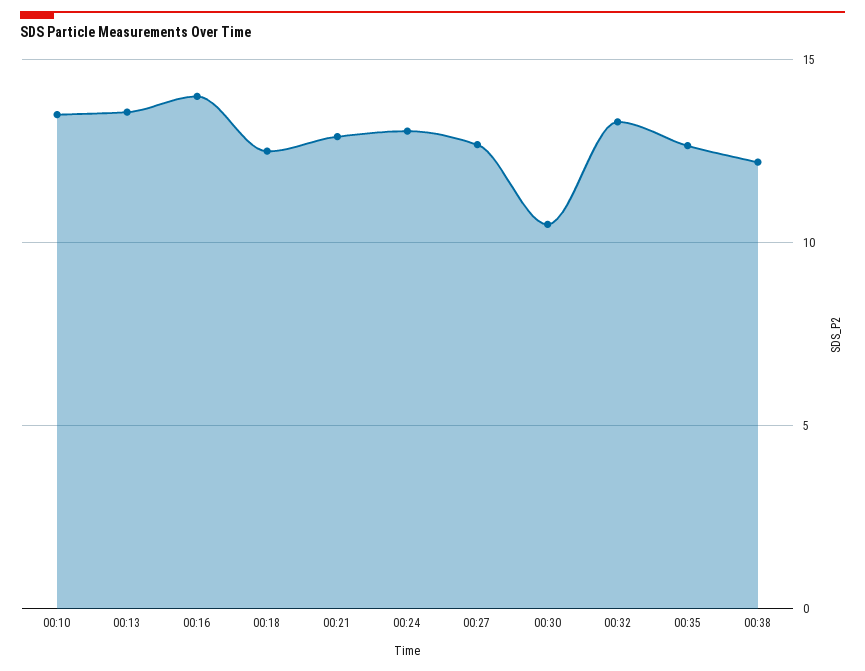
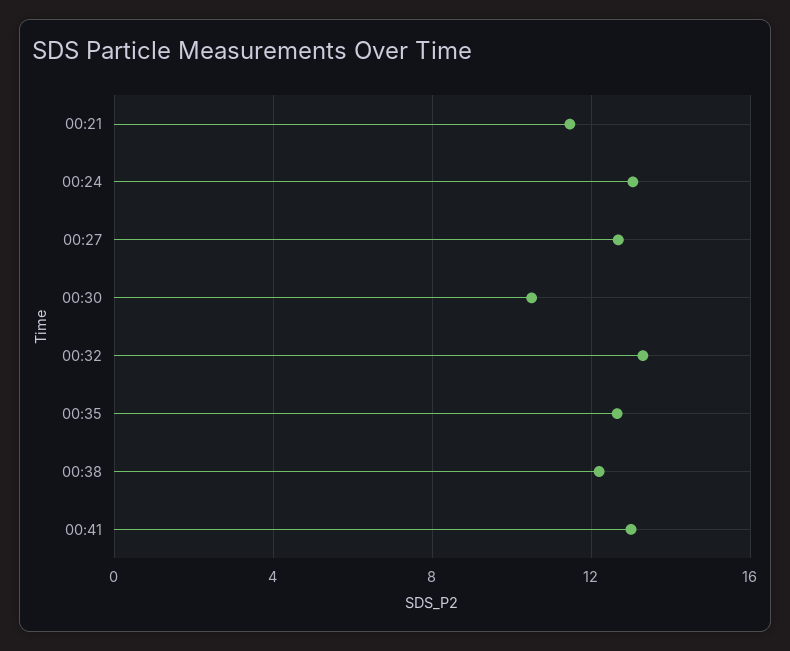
00:10: 13.5 -> none
00:13: 13.5 -> none
00:16: 14 -> none
00:18: 12.5 -> none
00:21: 13 -> 11.5
00:41: none -> 13

